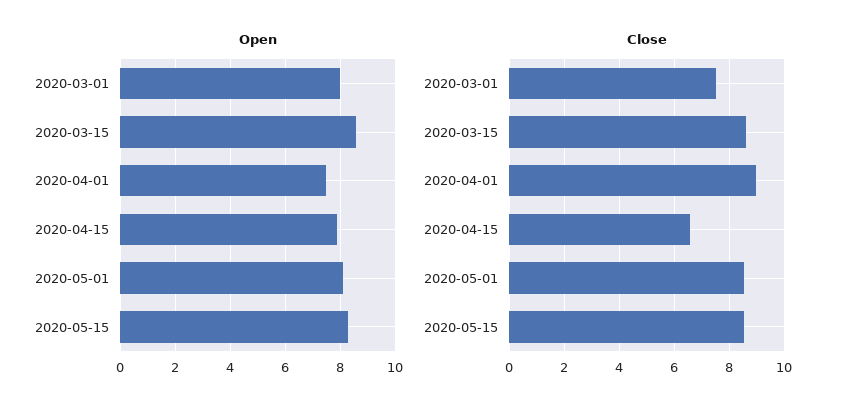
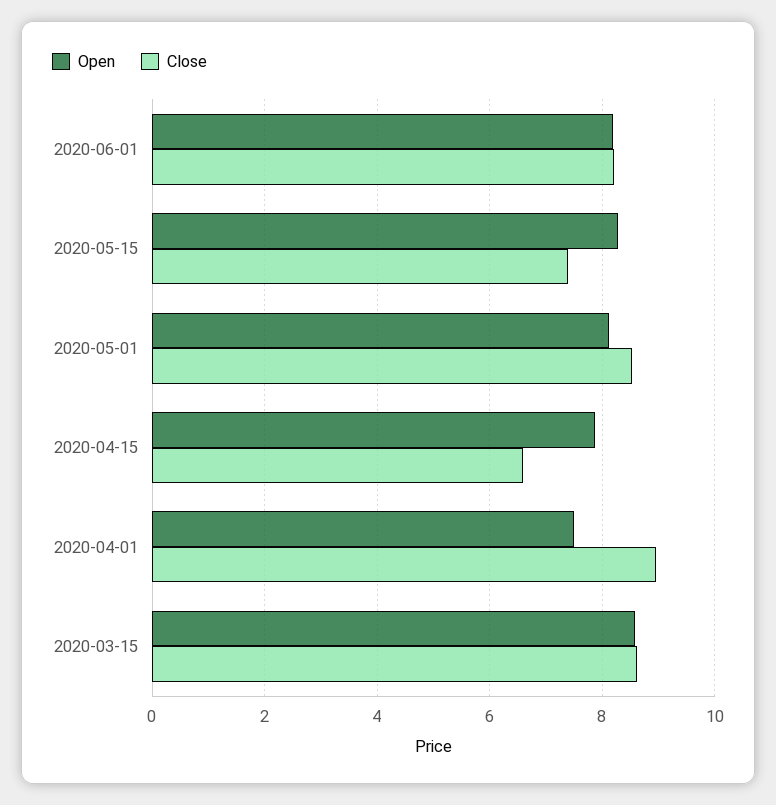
Open, 2020-03-01: 8 -> none
Close, 2020-03-01: 7.5 -> none
Close, 2020-05-15: 8.5 -> 7.4
Open, 2020-06-01: none -> 8.2
Close, 2020-06-01: none -> 8.2

